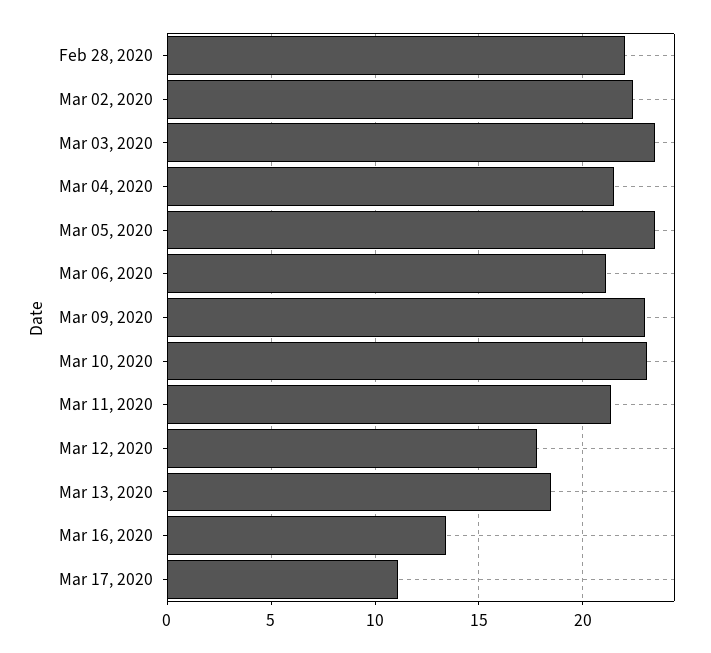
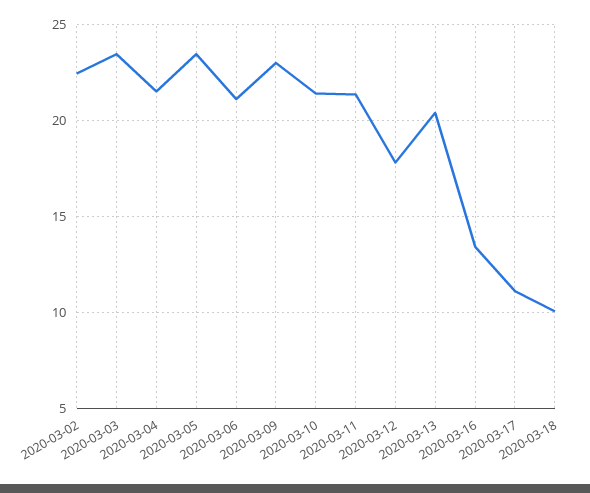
Feb 28, 2020: 22 -> none
Mar 10, 2020: 23 -> 21.5
Mar 13, 2020: 18.5 -> 20.5
2020-03-18: none -> 10

